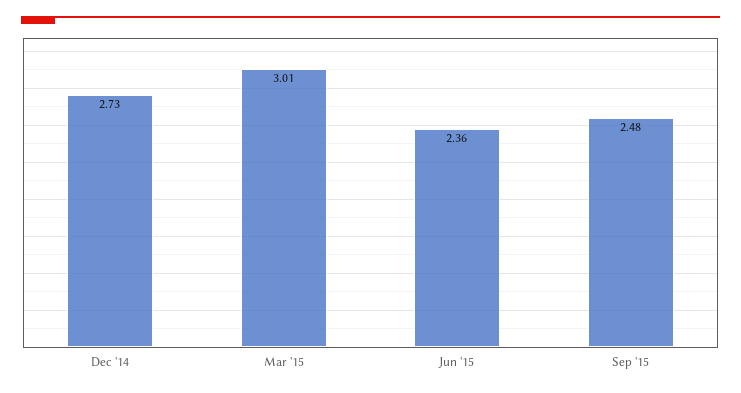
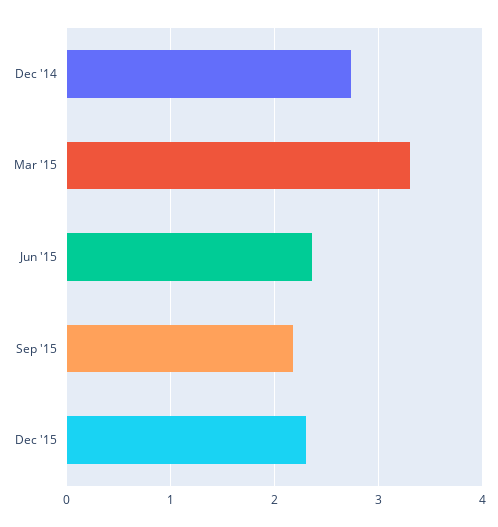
Mar '15: 3.01 -> 3.3
Sep '15: 2.48 -> 2.2
Dec '15: none -> 2.3

